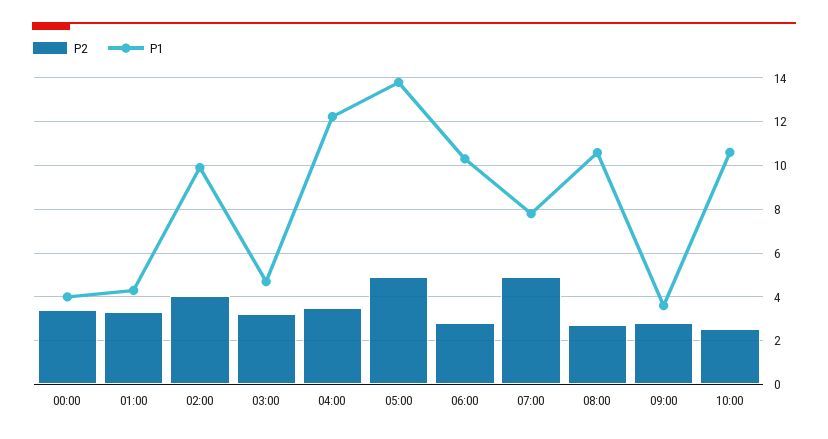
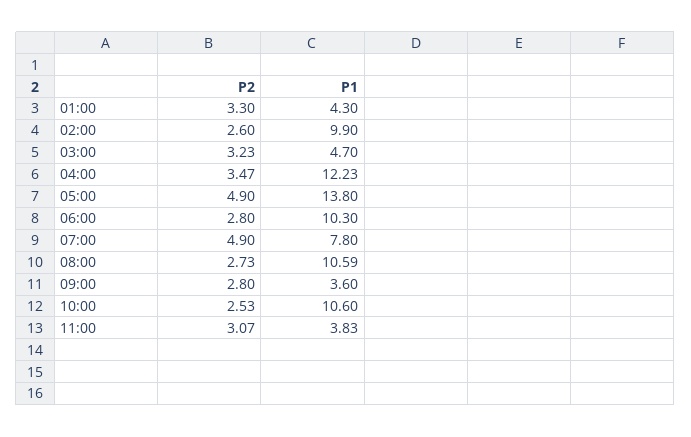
P2, 00:00: 3.5 -> none
P1, 00:00: 4 -> none
P2, 02:00: 4 -> 2.6
P2, 11:00: none -> 3.07
P1, 11:00: none -> 3.83

